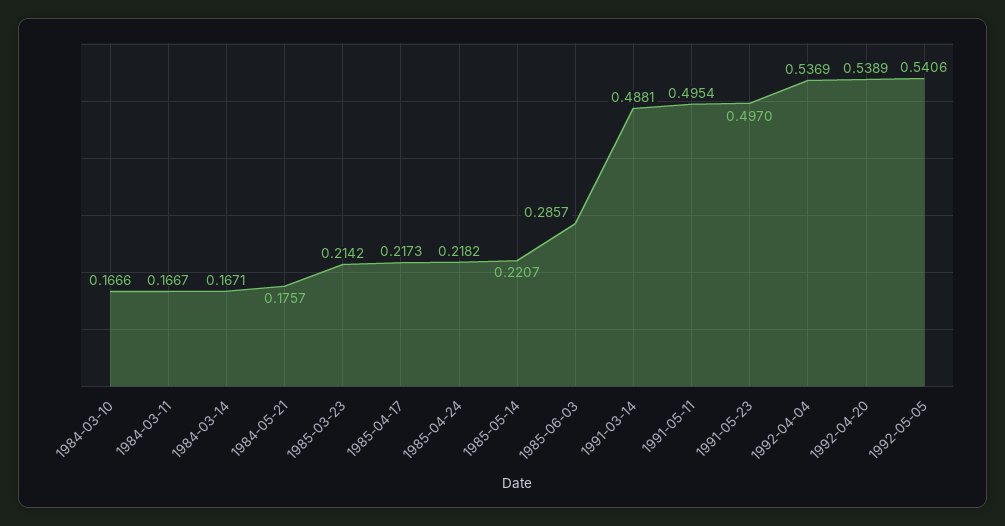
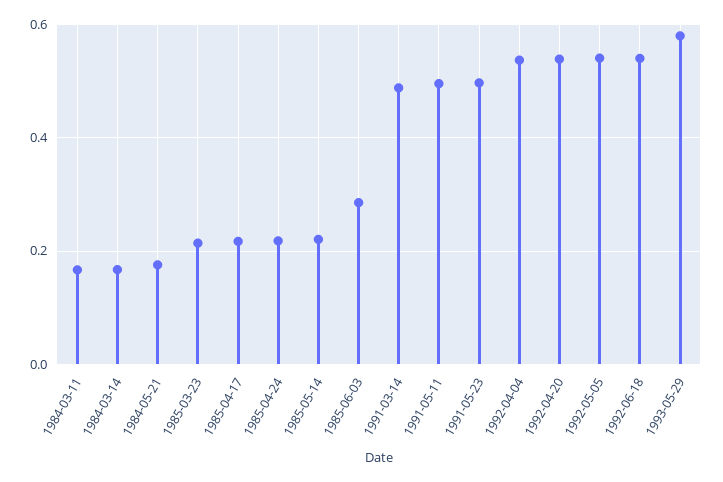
1984-03-10: 0.1666 -> none
1992-06-18: none -> 0.54
1993-05-29: none -> 0.58

